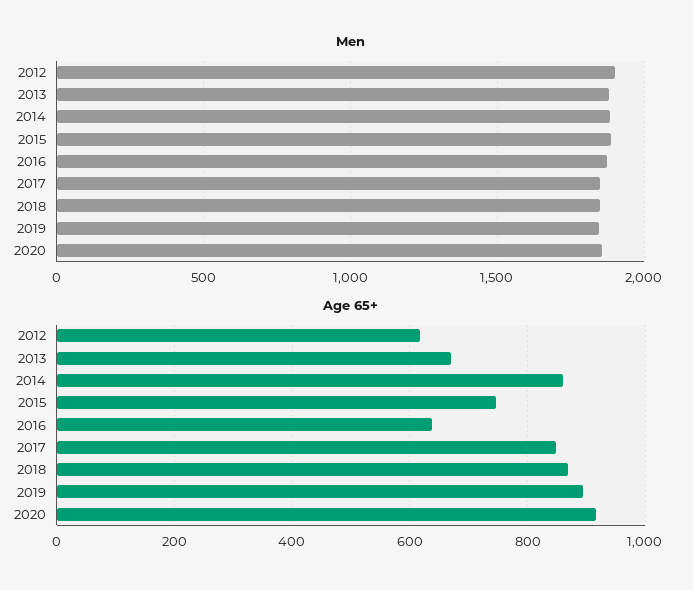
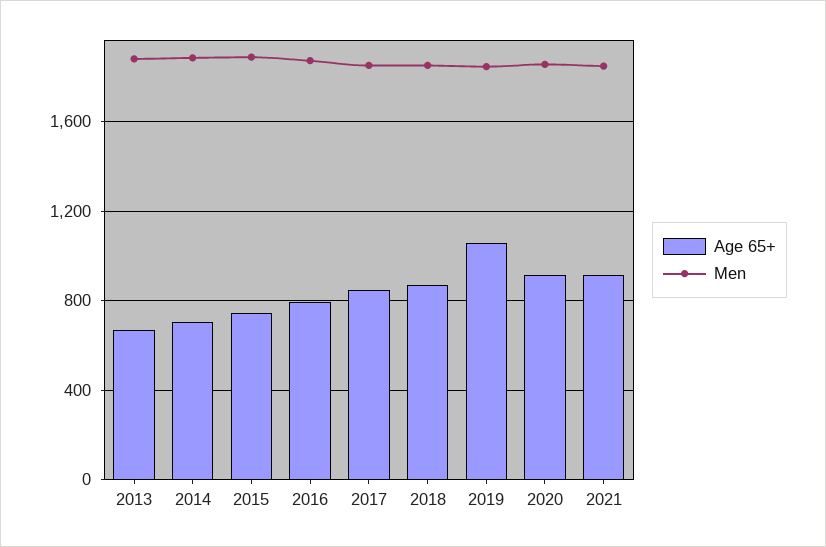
Men, 2012: 1900 -> none
Age 65+, 2012: 620 -> none
Age 65+, 2014: 860 -> 700
Age 65+, 2016: 640 -> 800
Age 65+, 2019: 900 -> 1050
Age 65+, 2021: none -> 900
Men, 2021: none -> 1850

